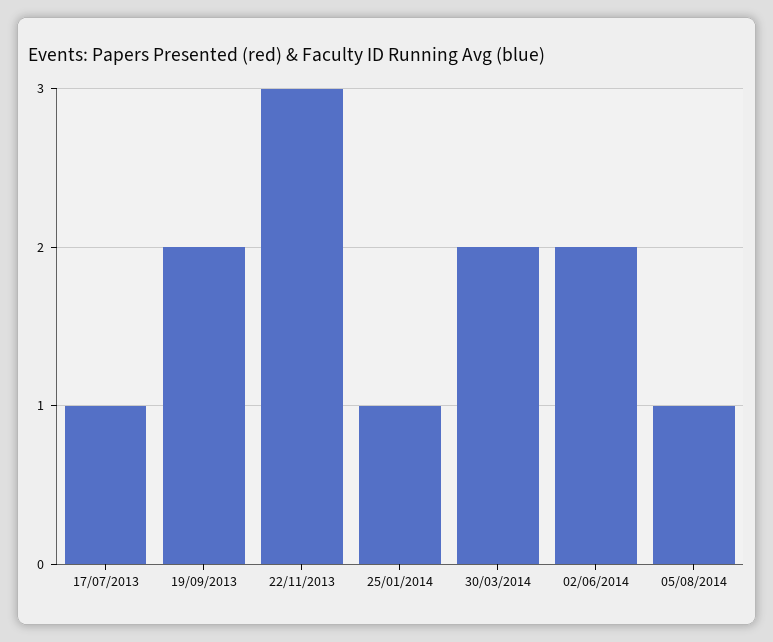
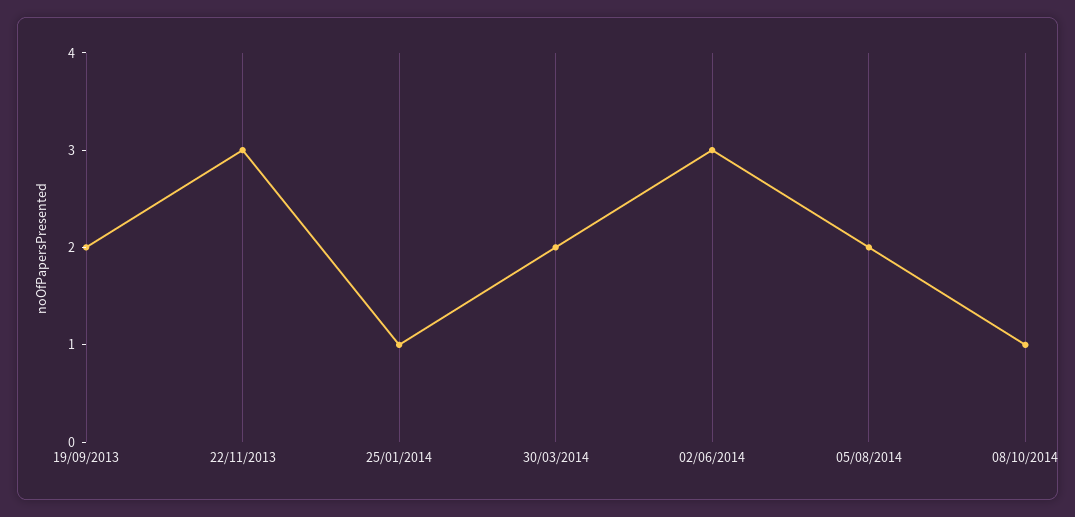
17/07/2013: 1 -> none
02/06/2014: 2 -> 3
05/08/2014: 1 -> 2
08/10/2014: none -> 1

